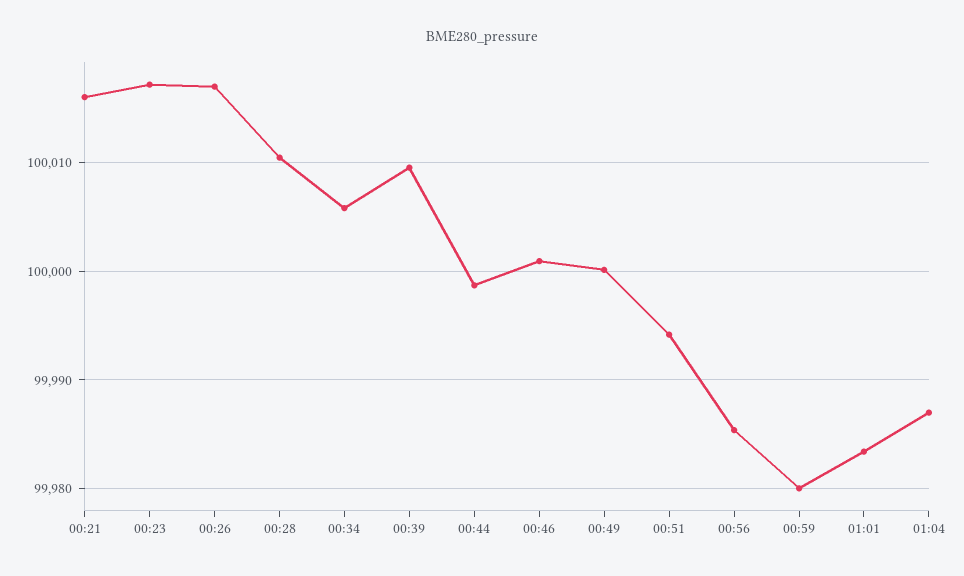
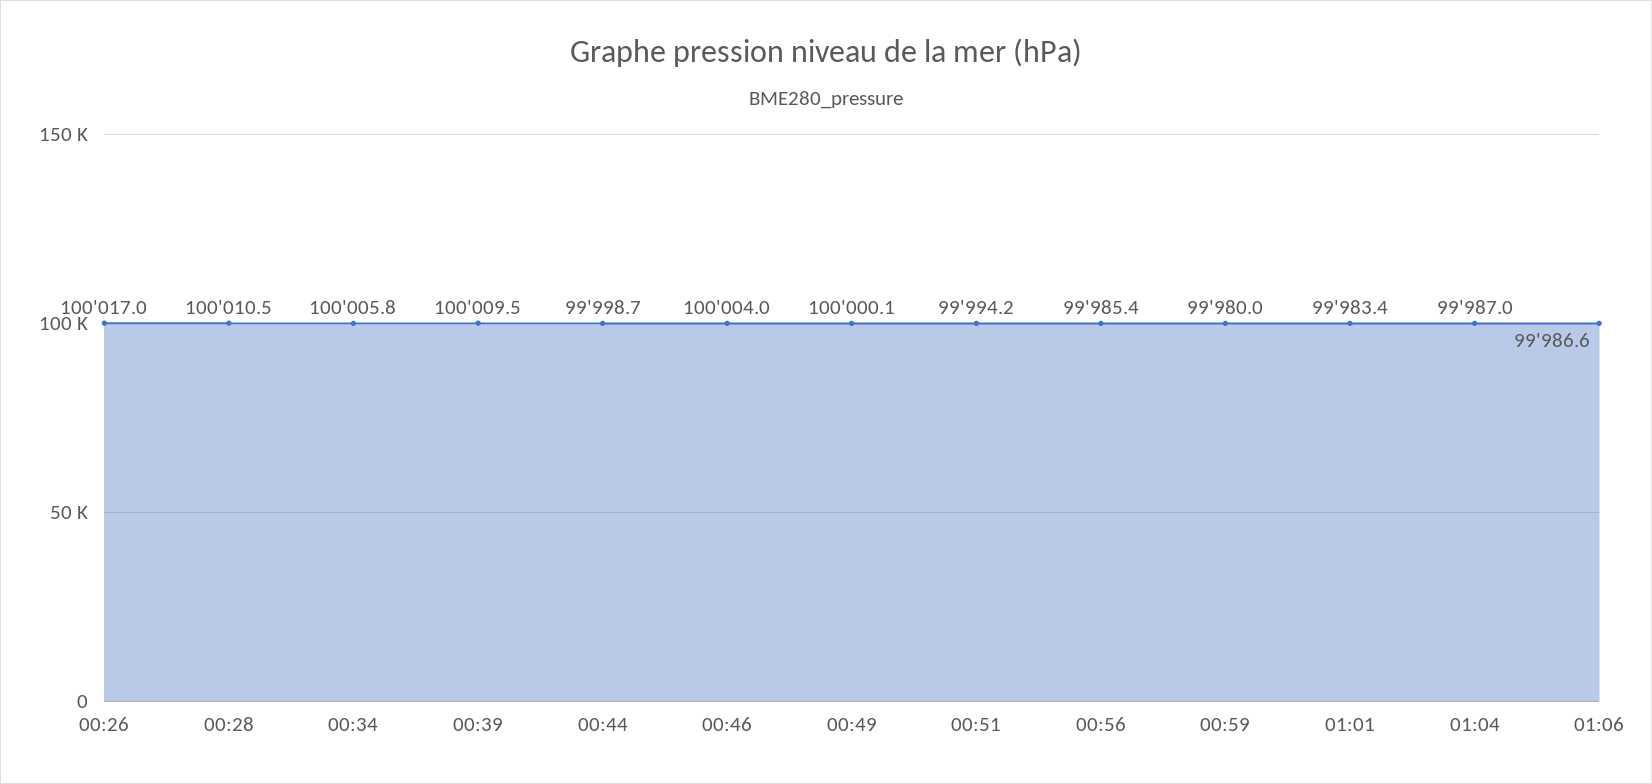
00:21: 100016 -> none
00:23: 100017 -> none
00:46: 100001 -> 100004
01:06: none -> 99986.6

